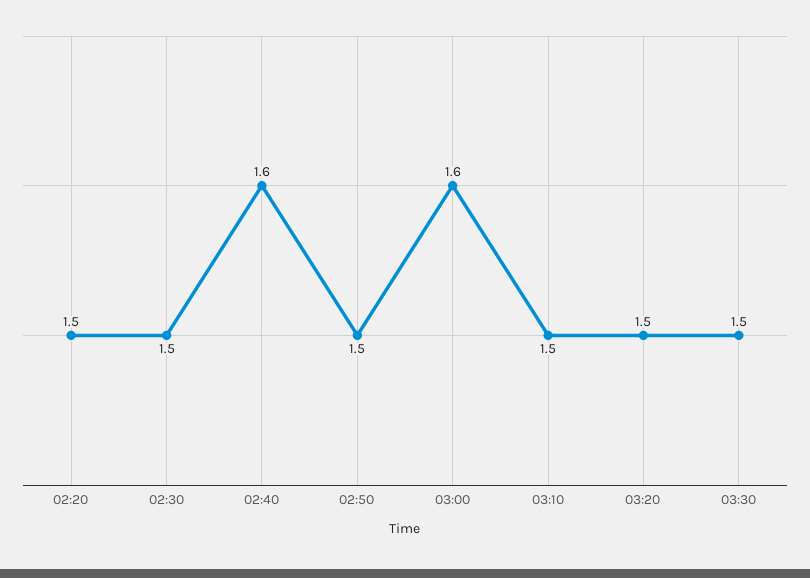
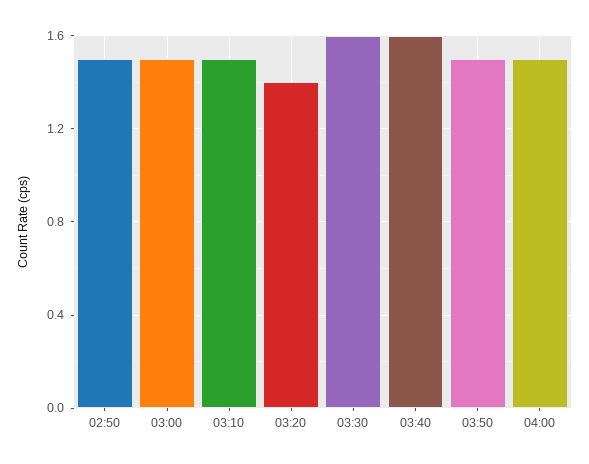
02:20: 1.5 -> none
02:30: 1.5 -> none
02:40: 1.6 -> none
03:00: 1.6 -> 1.5
03:20: 1.5 -> 1.4
03:30: 1.5 -> 1.6
03:40: none -> 1.6
03:50: none -> 1.5
04:00: none -> 1.5

